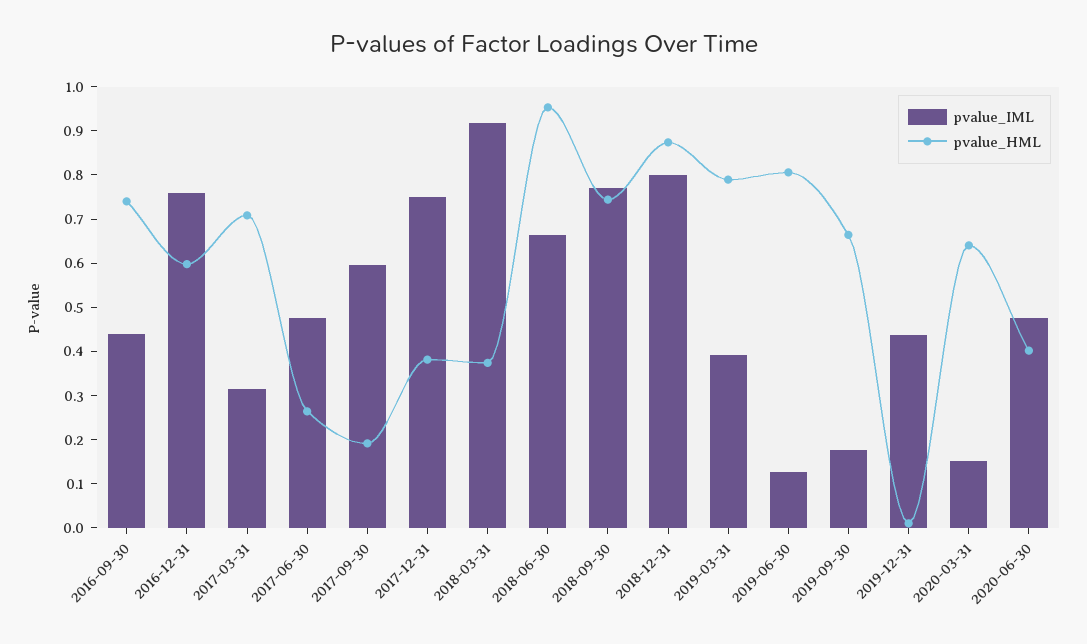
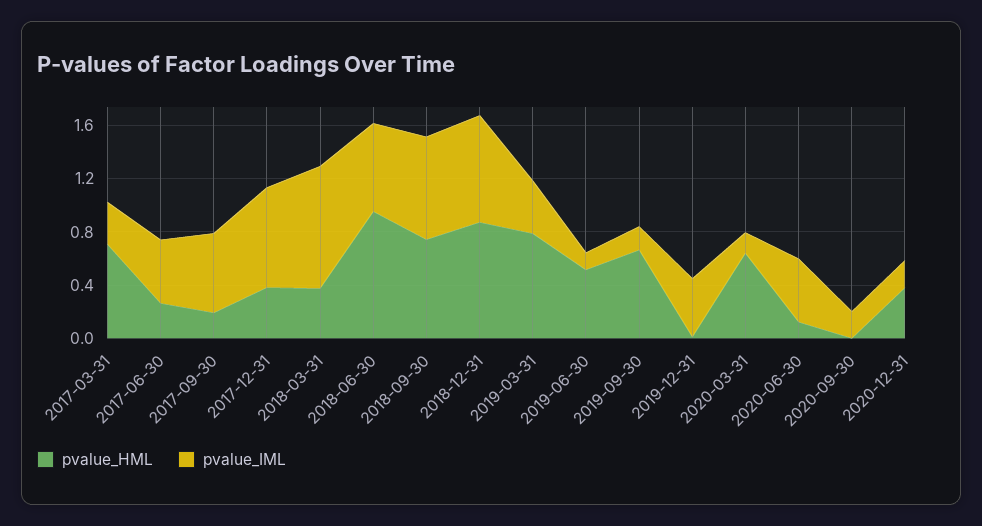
pvalue_IML, 2016-09-30: 0.44 -> none
pvalue_HML, 2016-09-30: 0.74 -> none
pvalue_IML, 2016-12-31: 0.76 -> none
pvalue_HML, 2016-12-31: 0.6 -> none
pvalue_HML, 2019-06-30: 0.8 -> 0.5
pvalue_HML, 2020-06-30: 0.4 -> 0.1
pvalue_HML, 2020-09-30: none -> 0
pvalue_IML, 2020-09-30: none -> 0.2
pvalue_HML, 2020-12-31: none -> 0.4
pvalue_IML, 2020-12-31: none -> 0.2

